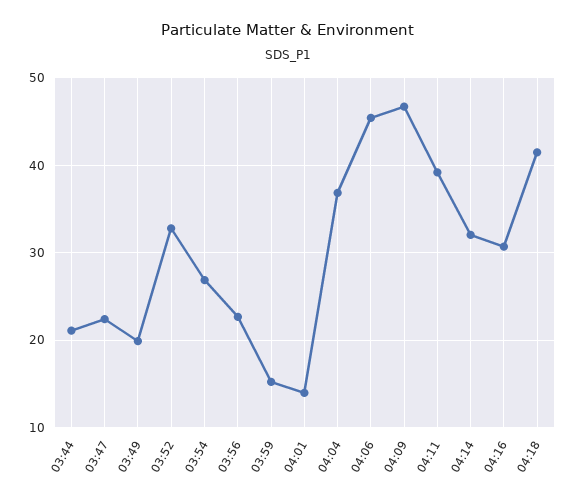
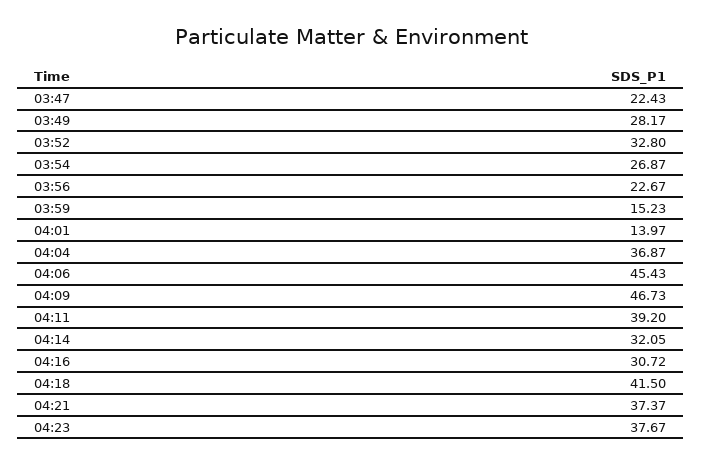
03:44: 21 -> none
03:49: 20 -> 28.17
04:21: none -> 37.37
04:23: none -> 37.67

